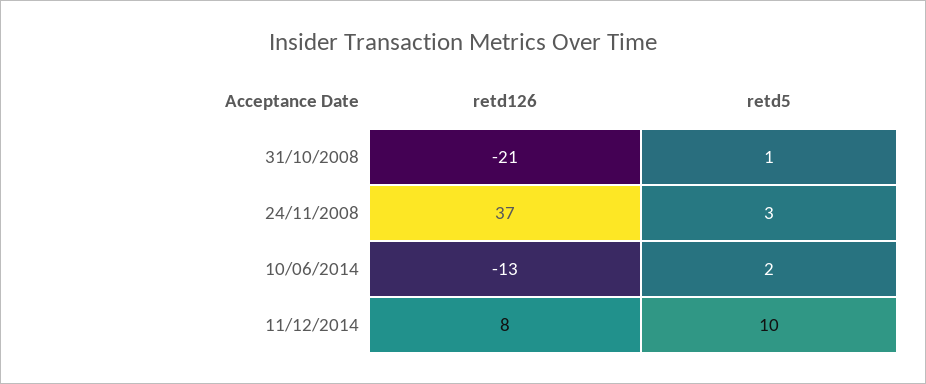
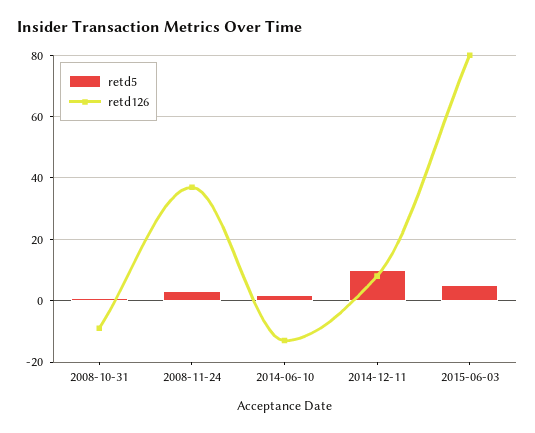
retd126, 31/10/2008: -21 -> -10
retd5, 2015-06-03: none -> 5
retd126, 2015-06-03: none -> 80

